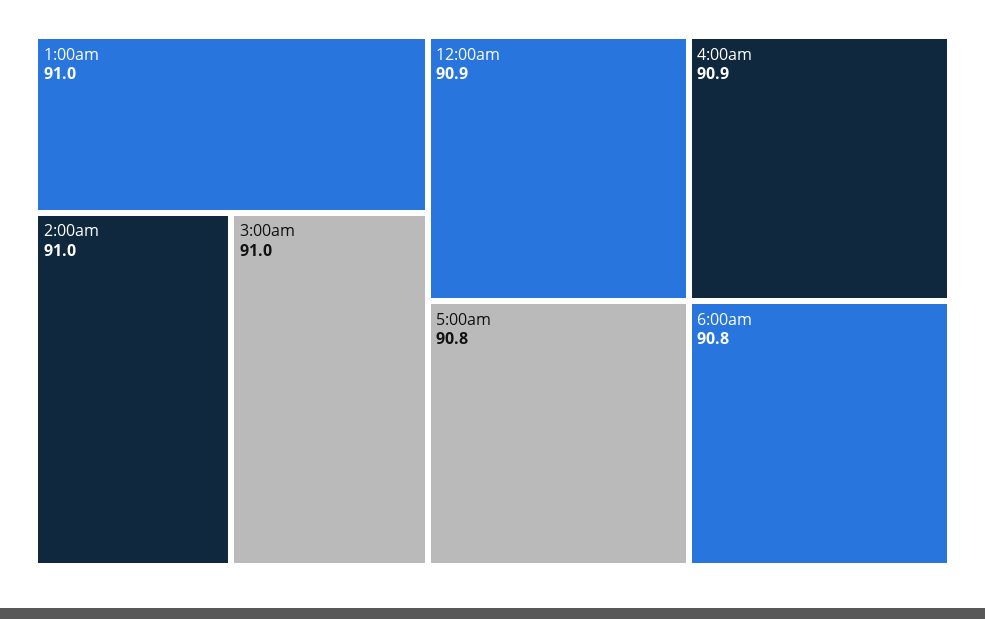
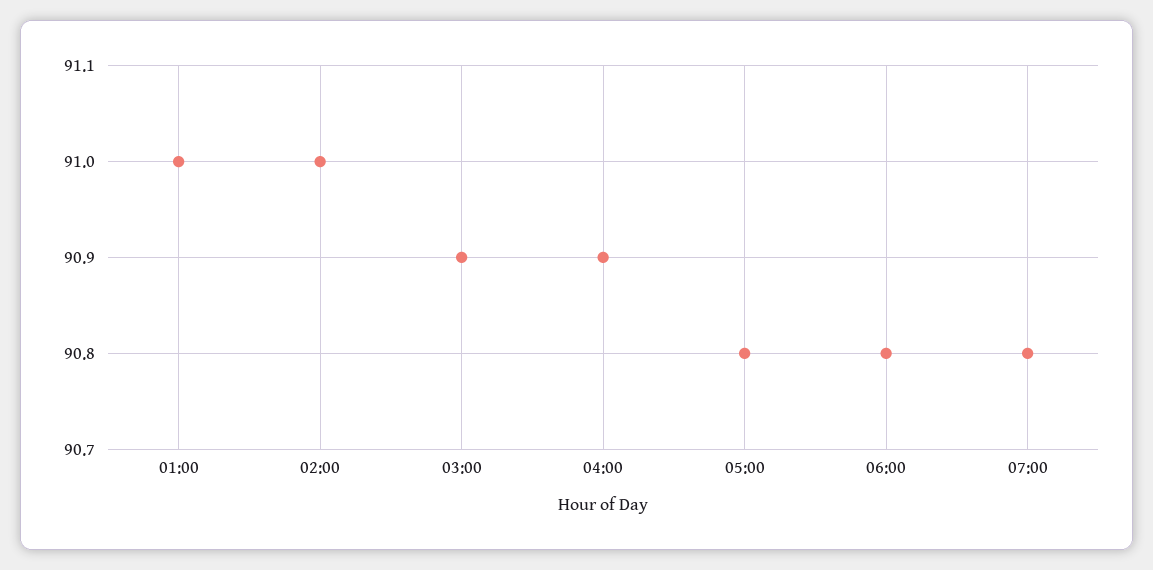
3:00am: 91 -> 90.9
12:00am: 90.9 -> none
07:00: none -> 90.8

